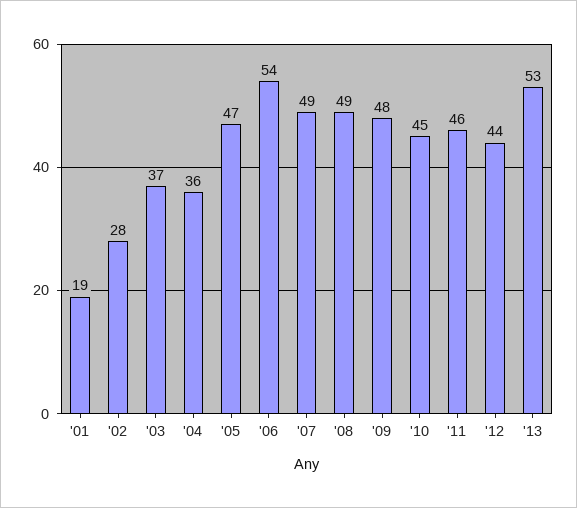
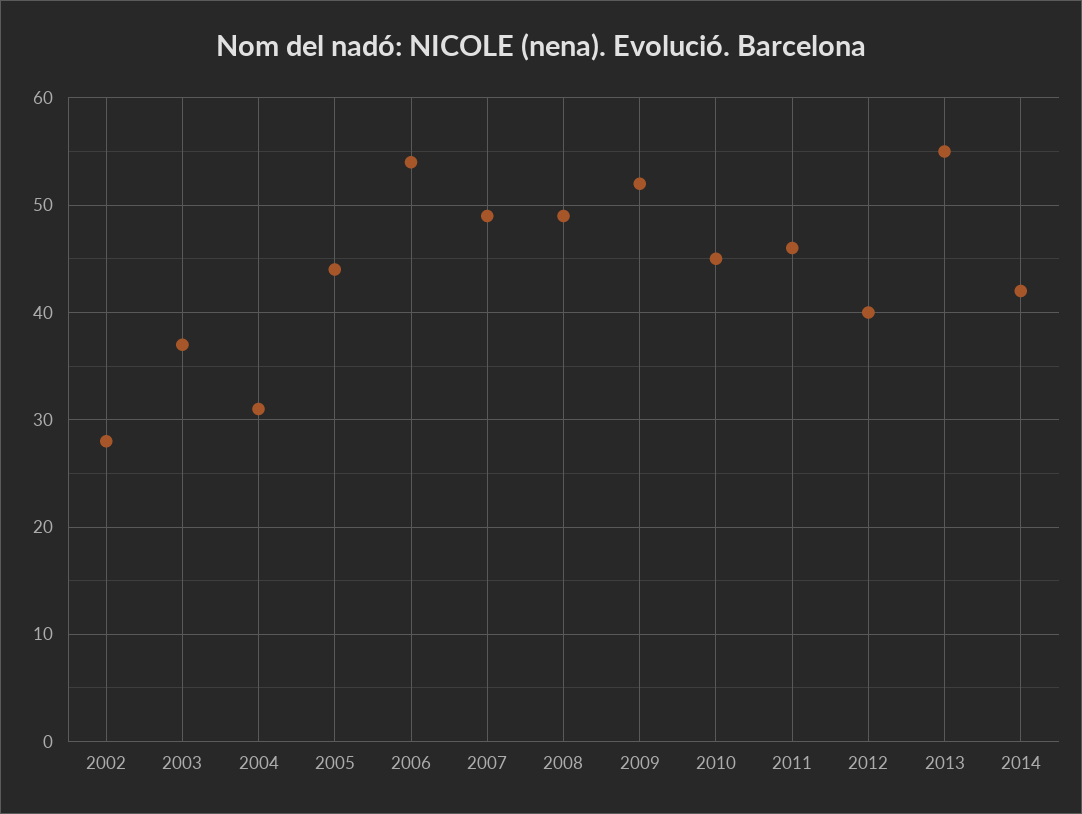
'01: 19 -> none
'04: 36 -> 31
'05: 47 -> 44
'09: 48 -> 52
'12: 44 -> 40
'13: 53 -> 55
2014: none -> 42

